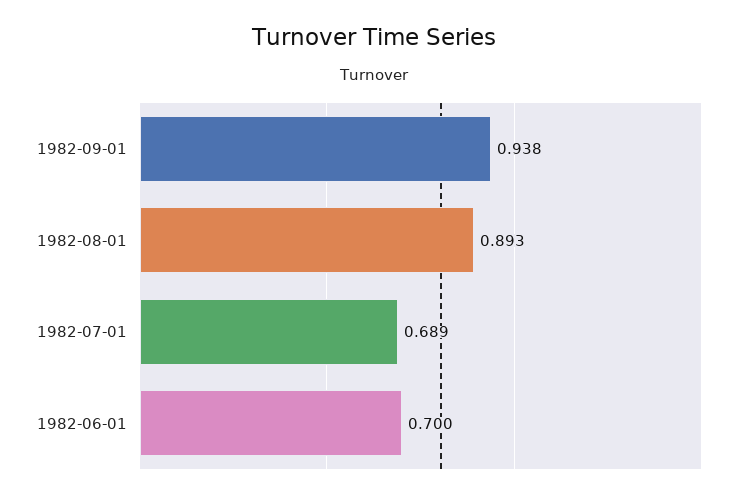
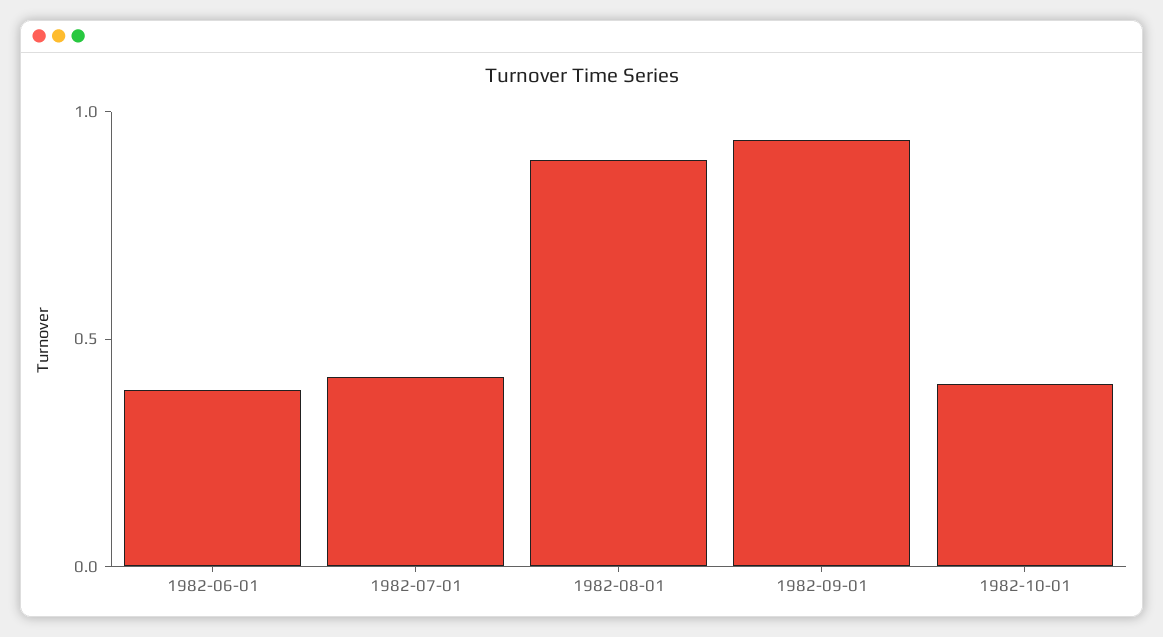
1982-07-01: 0.689 -> 0.4
1982-06-01: 0.7 -> 0.4
1982-10-01: none -> 0.4

